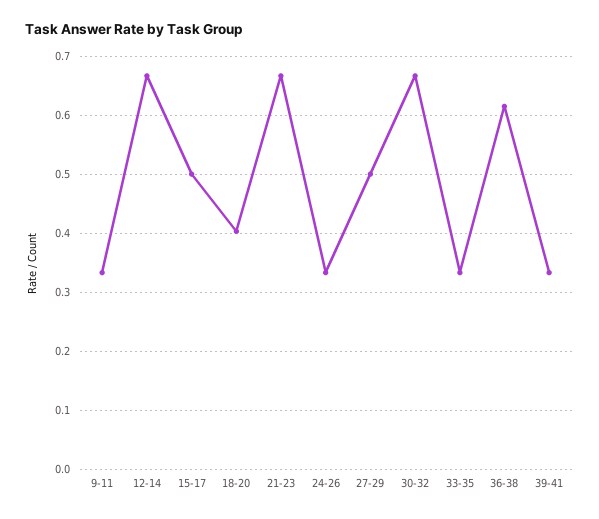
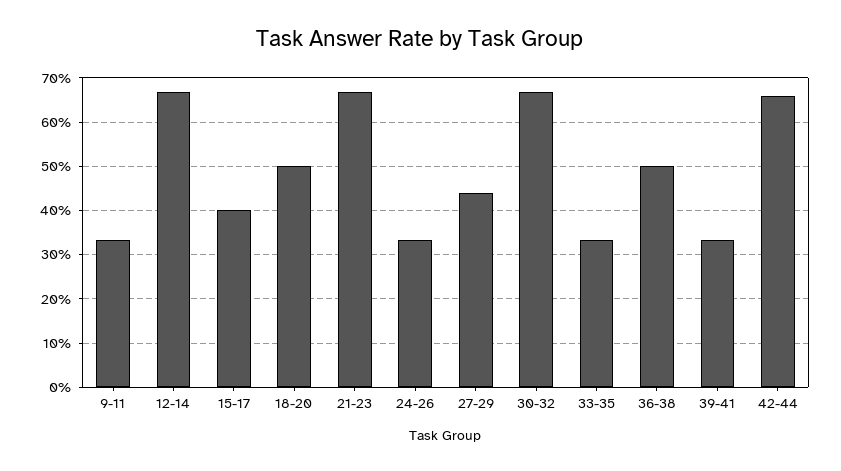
15-17: 0.5 -> 0.4
18-20: 0.4 -> 0.5
27-29: 0.5 -> 0.44
36-38: 0.62 -> 0.5
42-44: none -> 0.66

